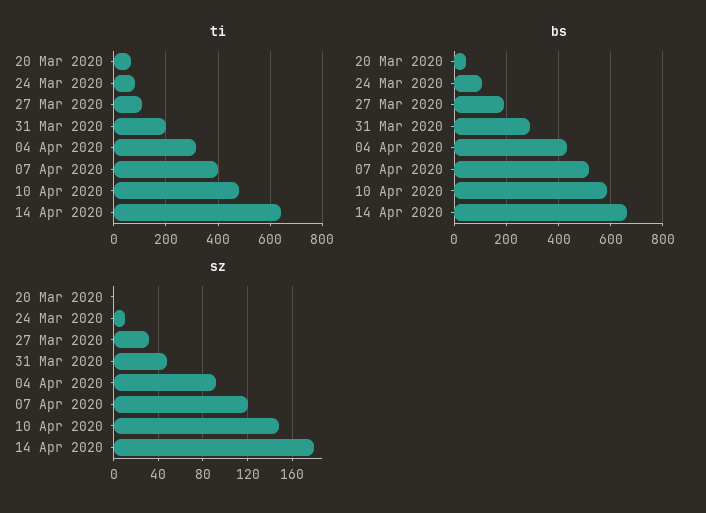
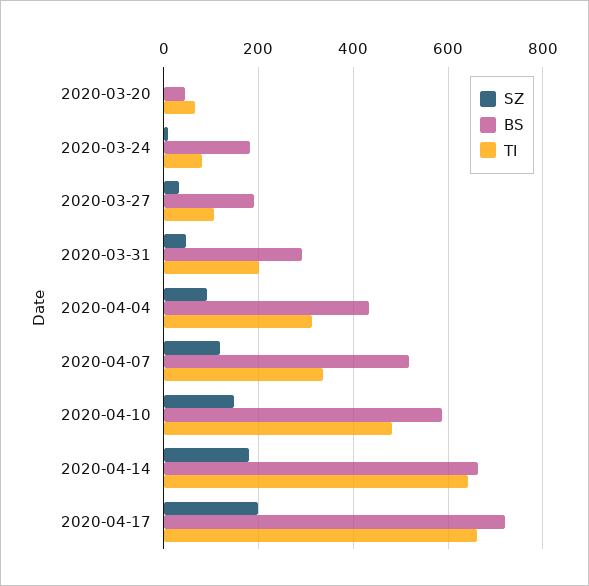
ti, 07 Apr 2020: 400 -> 340
bs, 24 Mar 2020: 100 -> 180
sz, 2020-04-17: none -> 200
bs, 2020-04-17: none -> 720
ti, 2020-04-17: none -> 660

